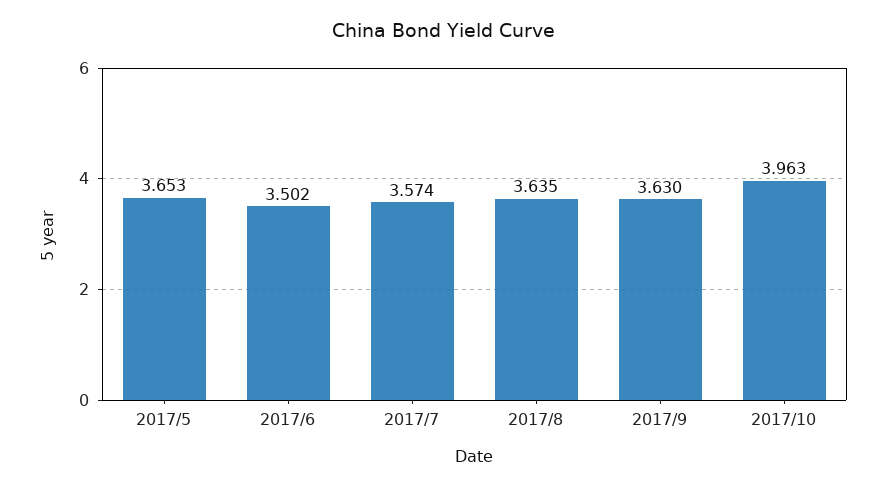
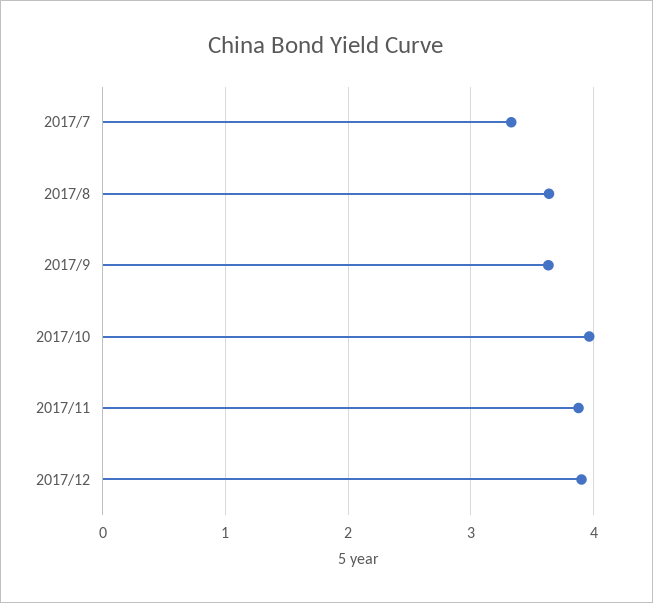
2017/5: 3.653 -> none
2017/6: 3.502 -> none
2017/7: 3.574 -> 3.3
2017/11: none -> 3.9
2017/12: none -> 3.9

